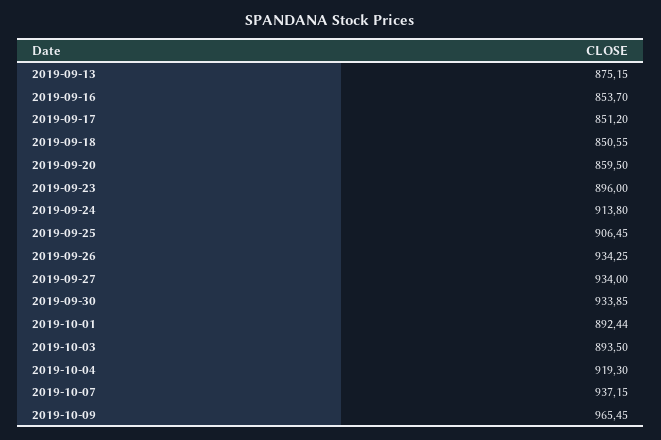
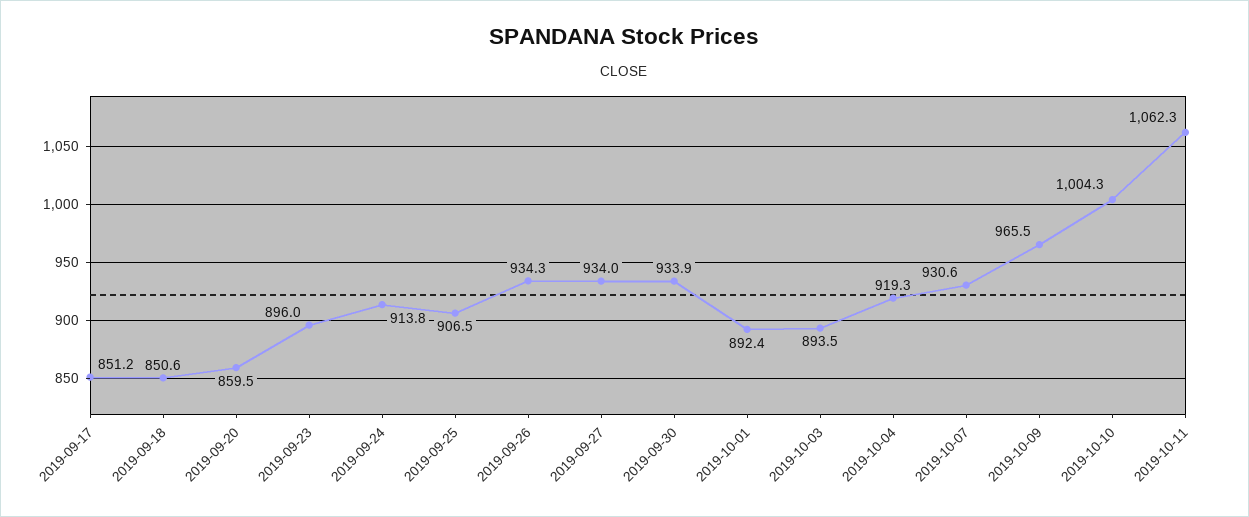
2019-09-13: 875.15 -> none
2019-09-16: 853.7 -> none
2019-10-07: 937.15 -> 930.6
2019-10-10: none -> 1004.3
2019-10-11: none -> 1062.3

